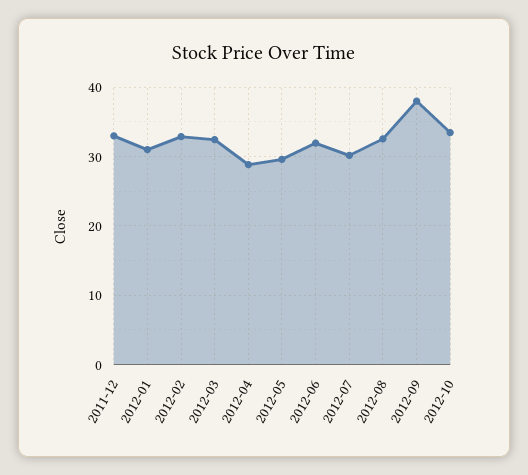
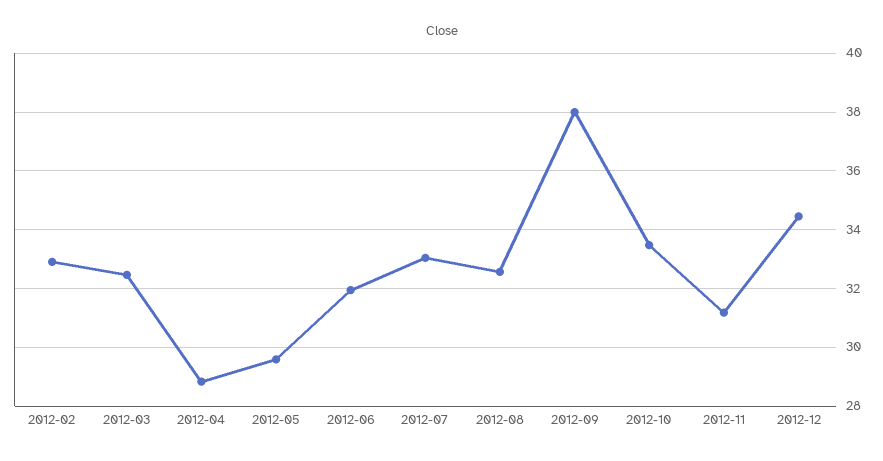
2011-12: 33 -> none
2012-01: 31 -> none
2012-07: 30 -> 33
2012-11: none -> 31.25
2012-12: none -> 34.5

